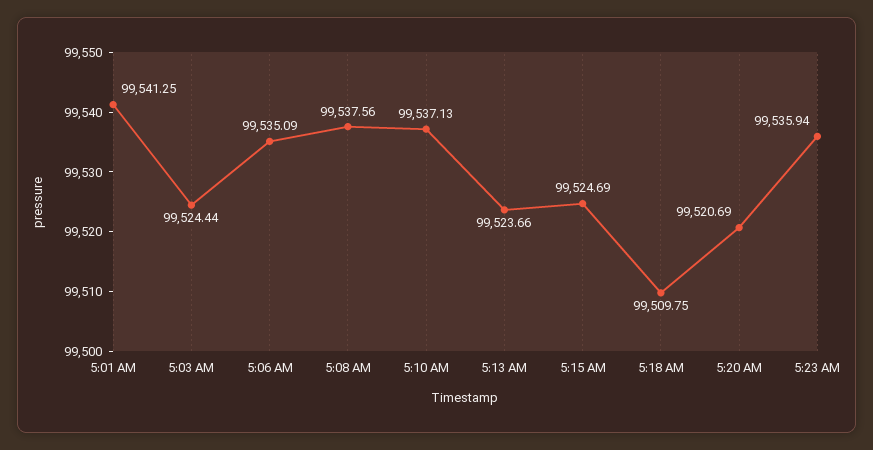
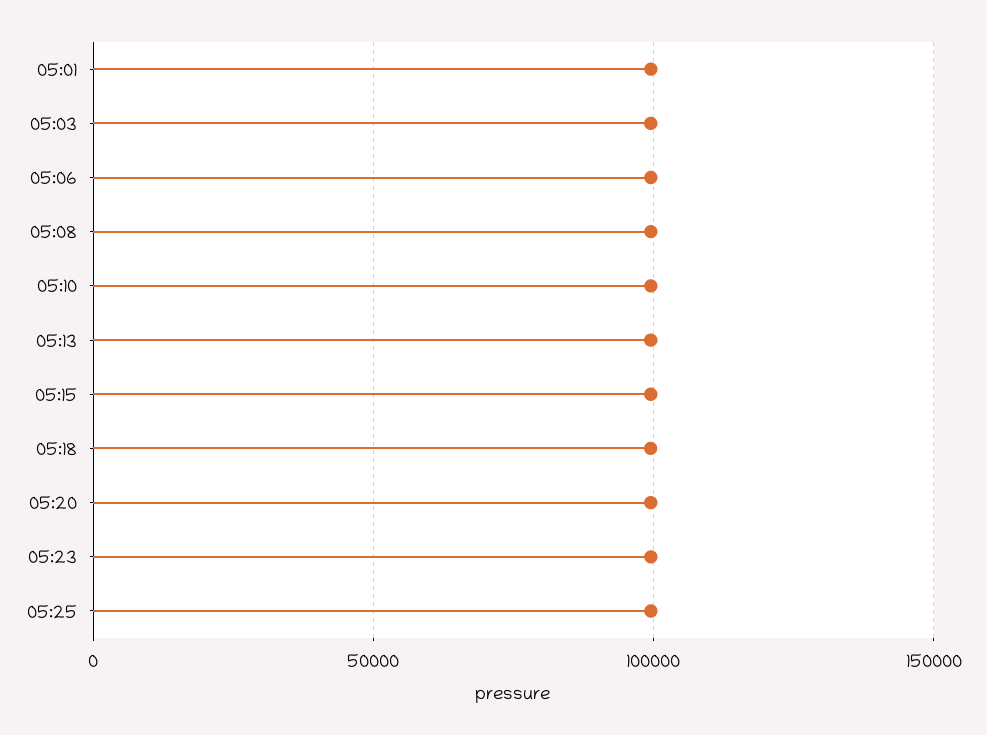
05:25: none -> 100000

